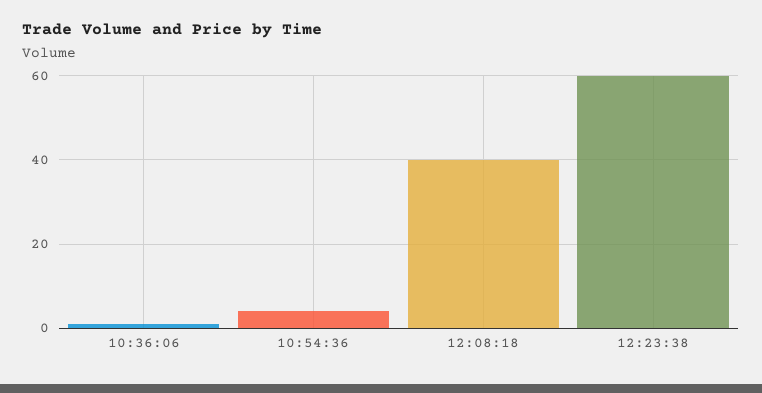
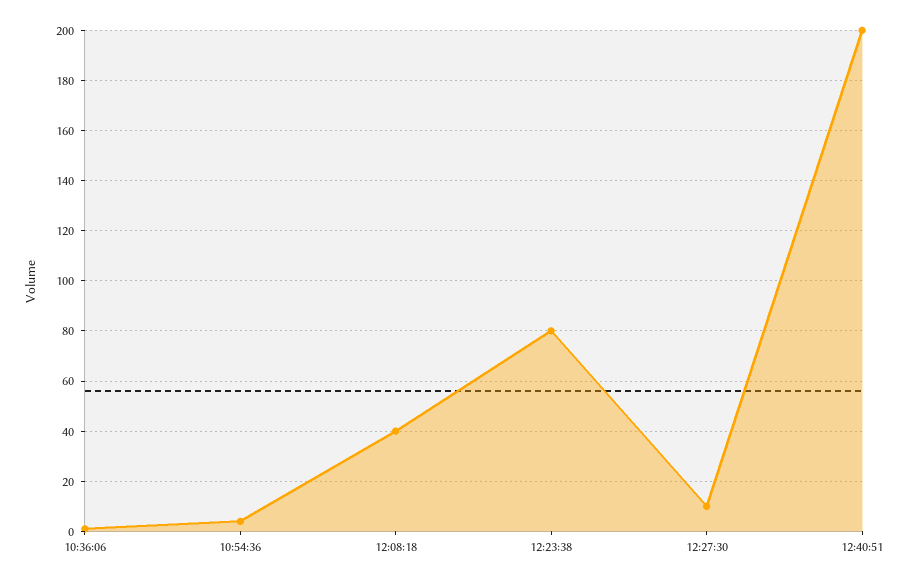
12:23:38: 60 -> 80
12:27:30: none -> 10
12:40:51: none -> 200

